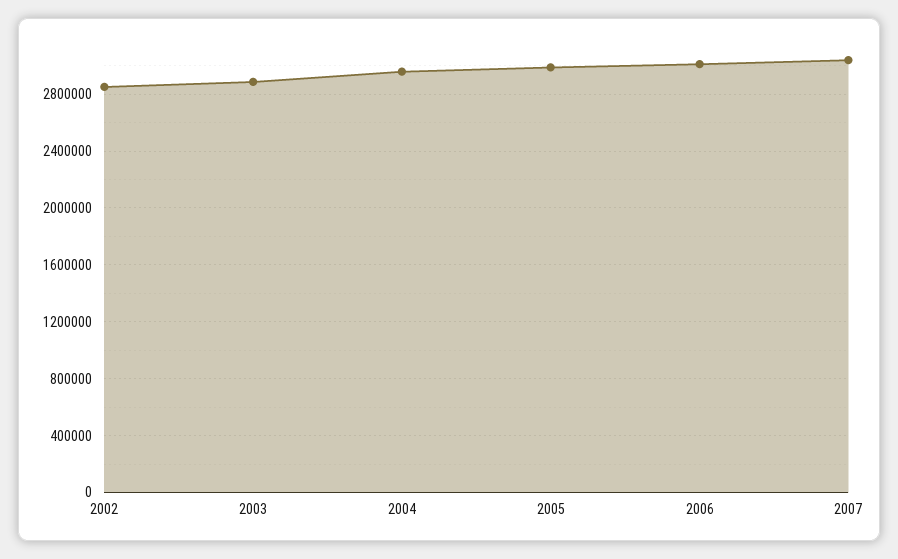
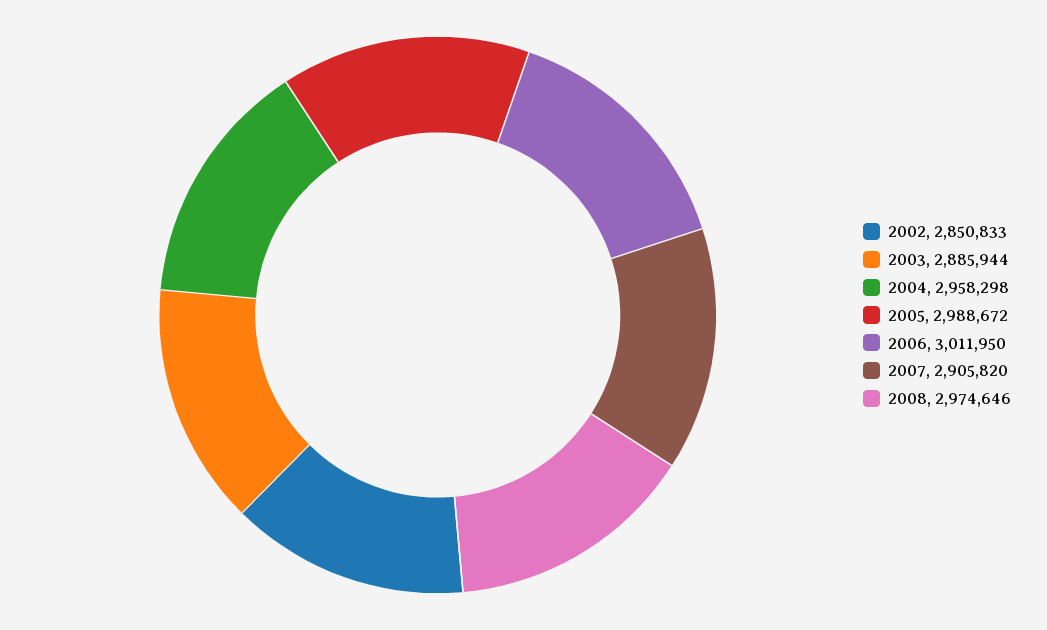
2007: 3050000 -> 2905820
2008: none -> 2974646

